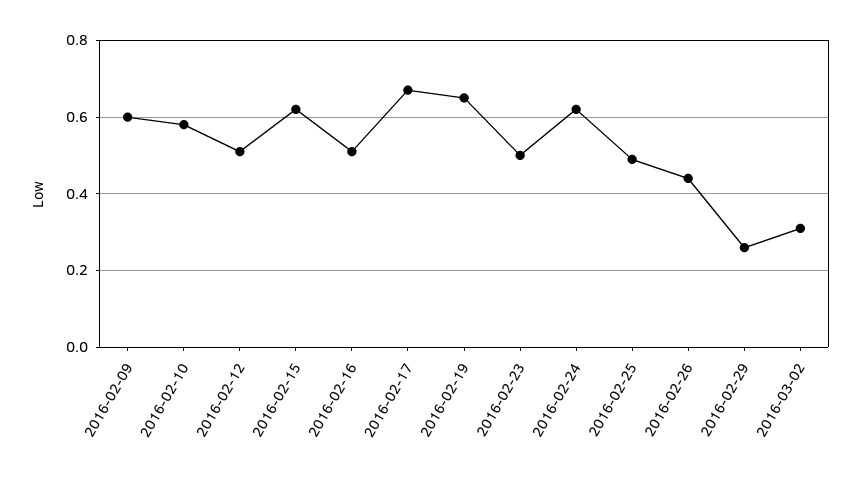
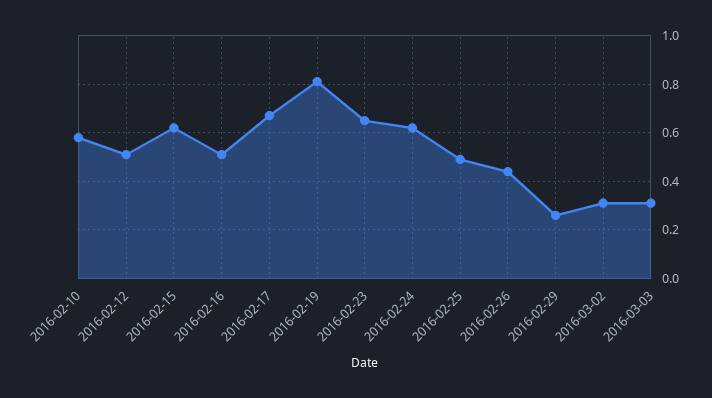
2016-02-09: 0.6 -> none
2016-02-19: 0.65 -> 0.8
2016-02-23: 0.5 -> 0.65
2016-03-03: none -> 0.3

